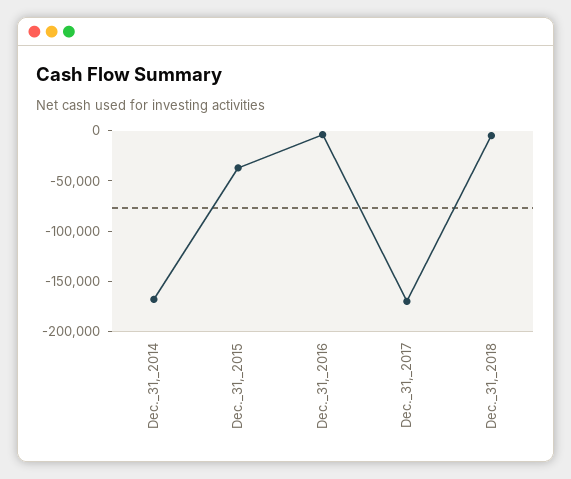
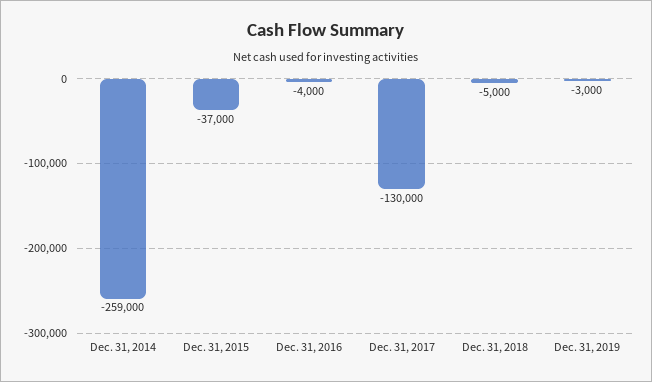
Dec._31,_2014: -170000 -> -259000
Dec._31,_2017: -170000 -> -130000
Dec. 31, 2019: none -> -3000

